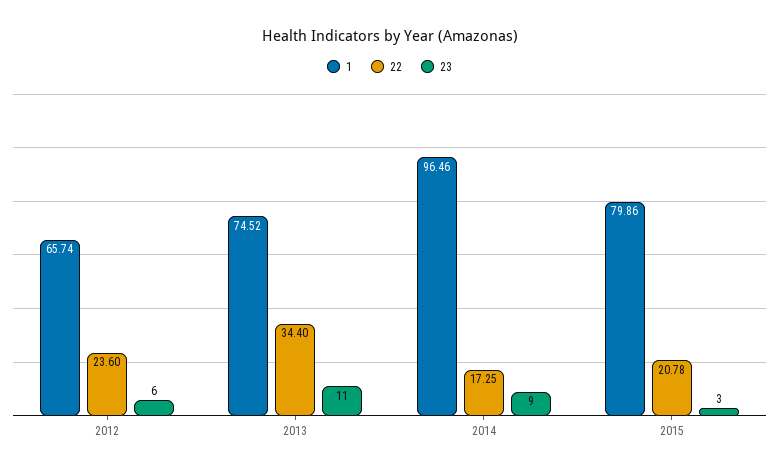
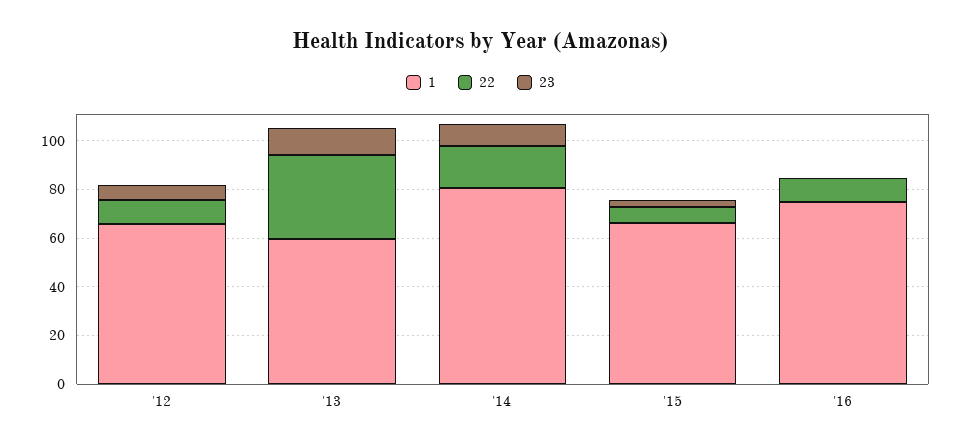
22, 2012: 23.6 -> 10
1, 2013: 74.52 -> 60
1, 2014: 96.46 -> 80
1, 2015: 79.86 -> 65
22, 2015: 20.78 -> 5
1, '16: none -> 75
22, '16: none -> 10
23, '16: none -> 0

